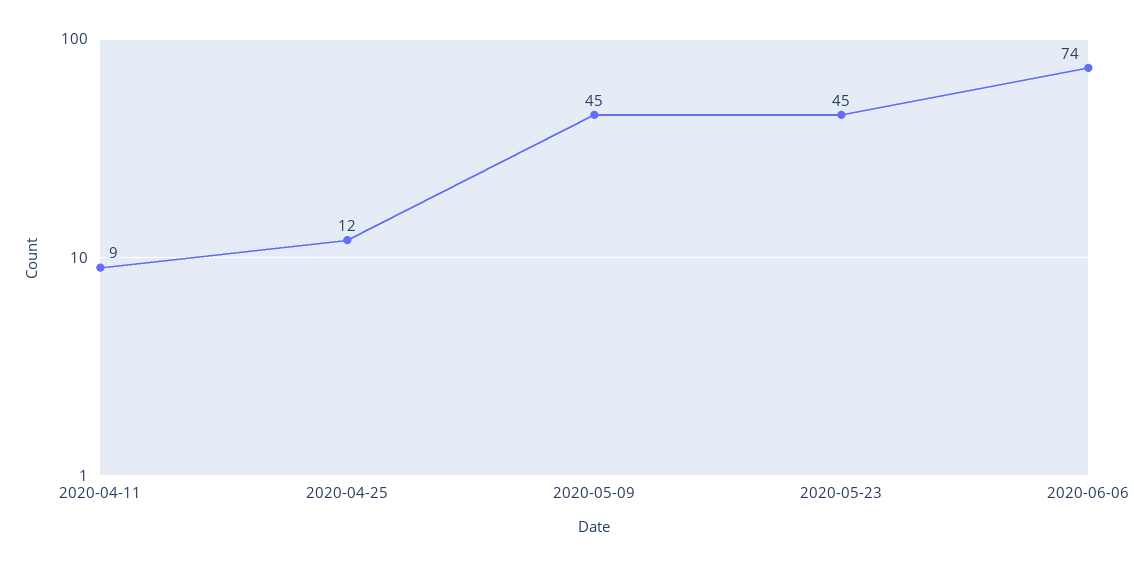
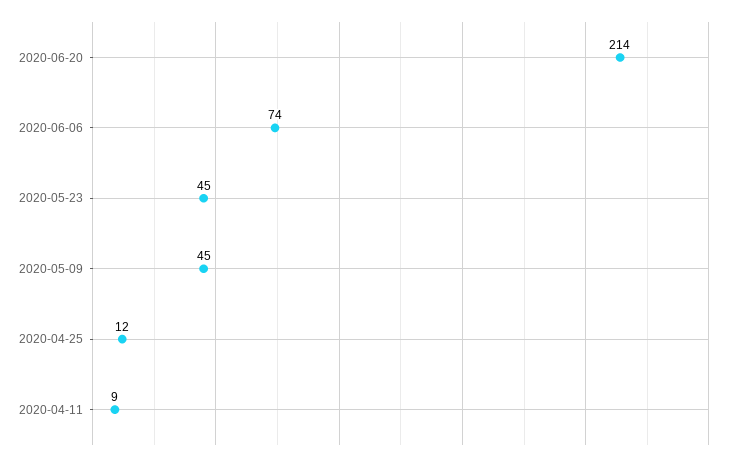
2020-06-20: none -> 214

